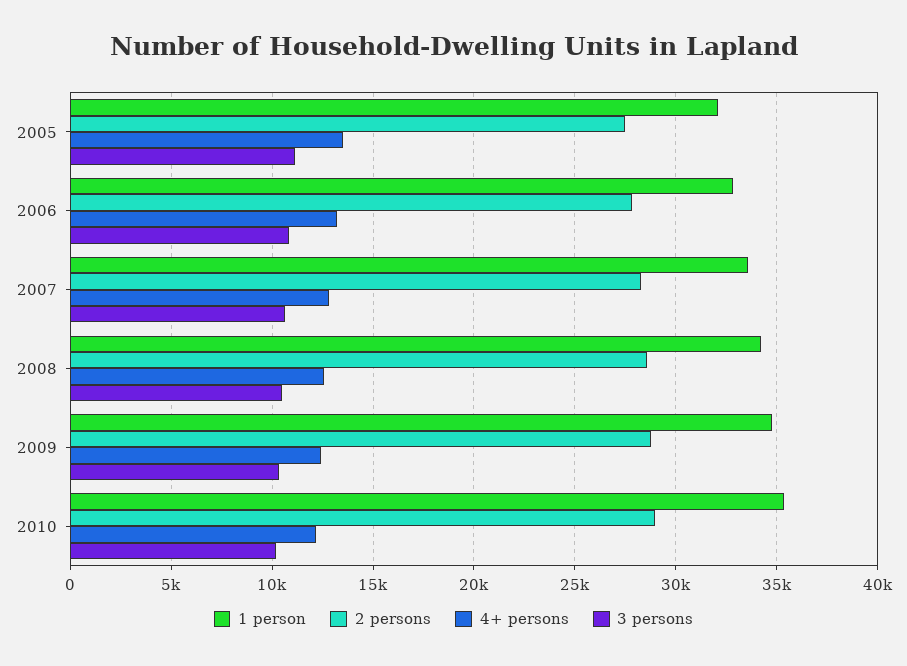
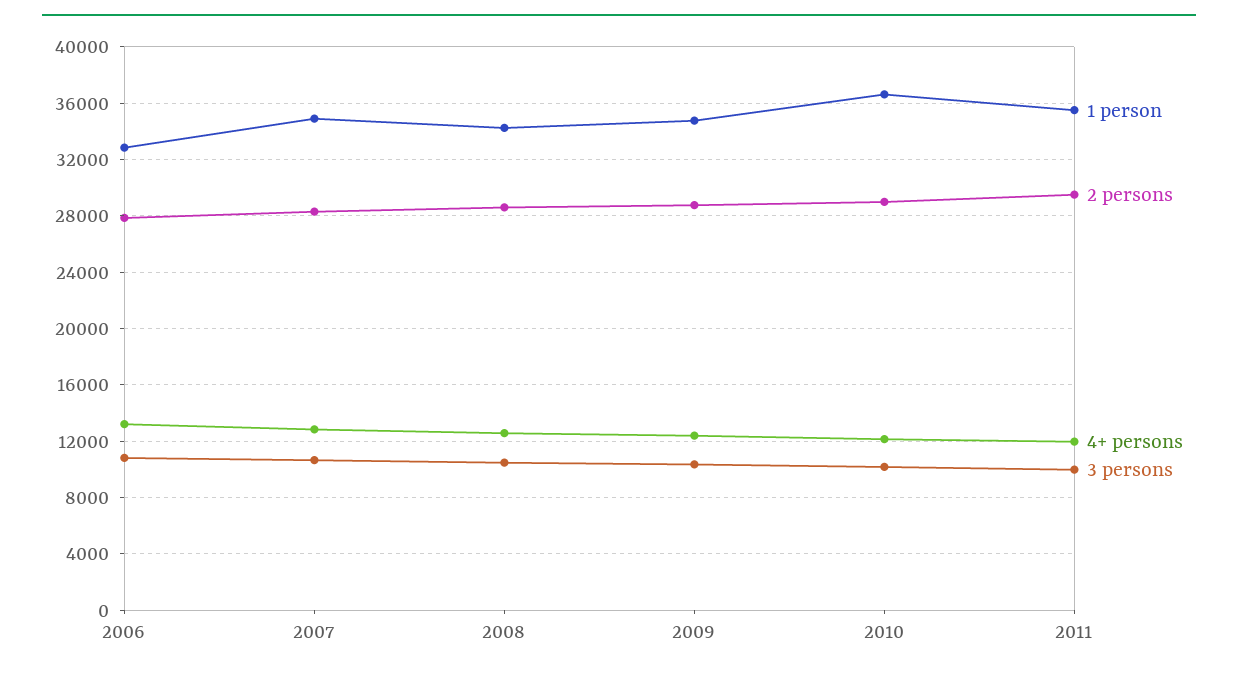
1 person, 2005: 32000 -> none
2 persons, 2005: 27500 -> none
4+ persons, 2005: 13500 -> none
3 persons, 2005: 11000 -> none
1 person, 2007: 33500 -> 35000
1 person, 2010: 35500 -> 36500
1 person, 2011: none -> 35500
2 persons, 2011: none -> 29500
4+ persons, 2011: none -> 12000
3 persons, 2011: none -> 10000

